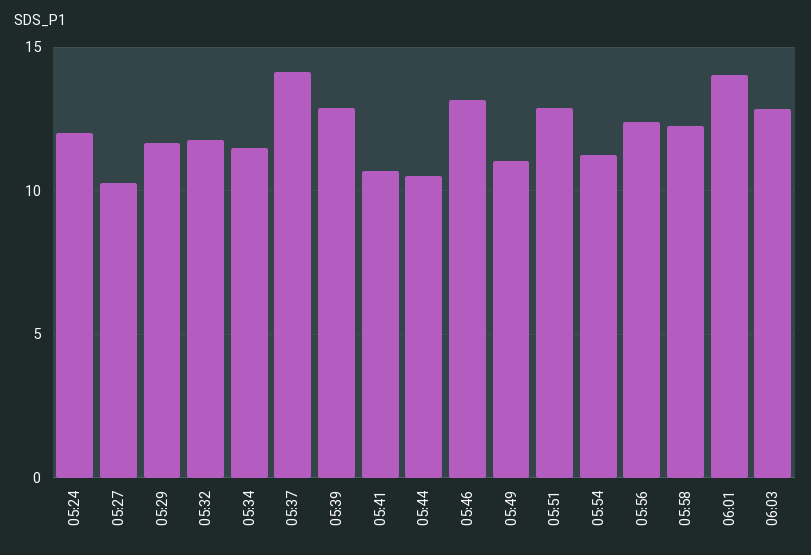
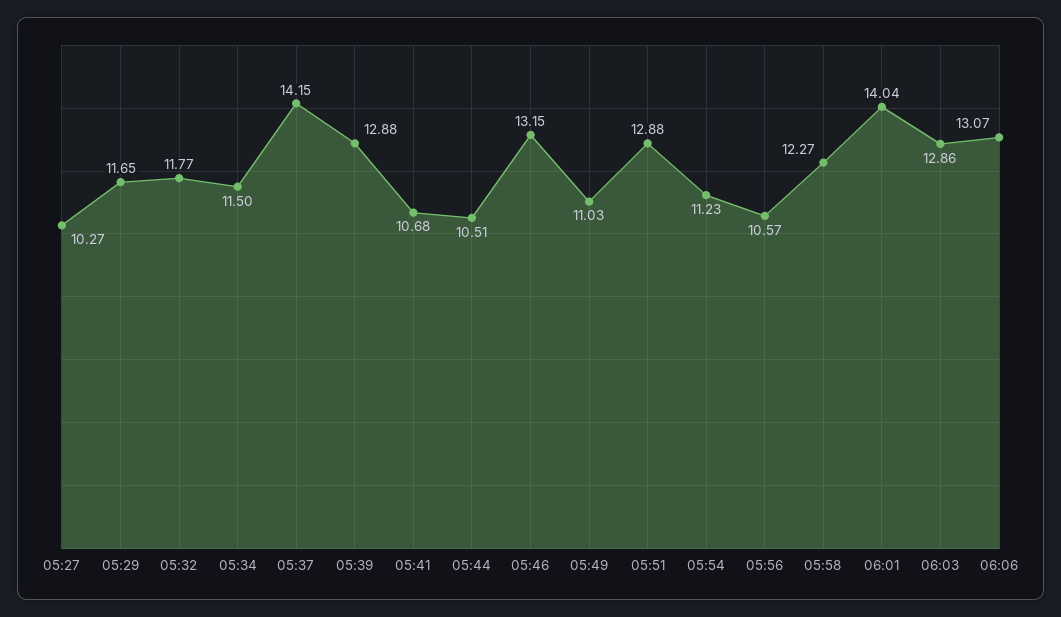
05:24: 12 -> none
05:56: 12.5 -> 10.57
06:06: none -> 13.07

